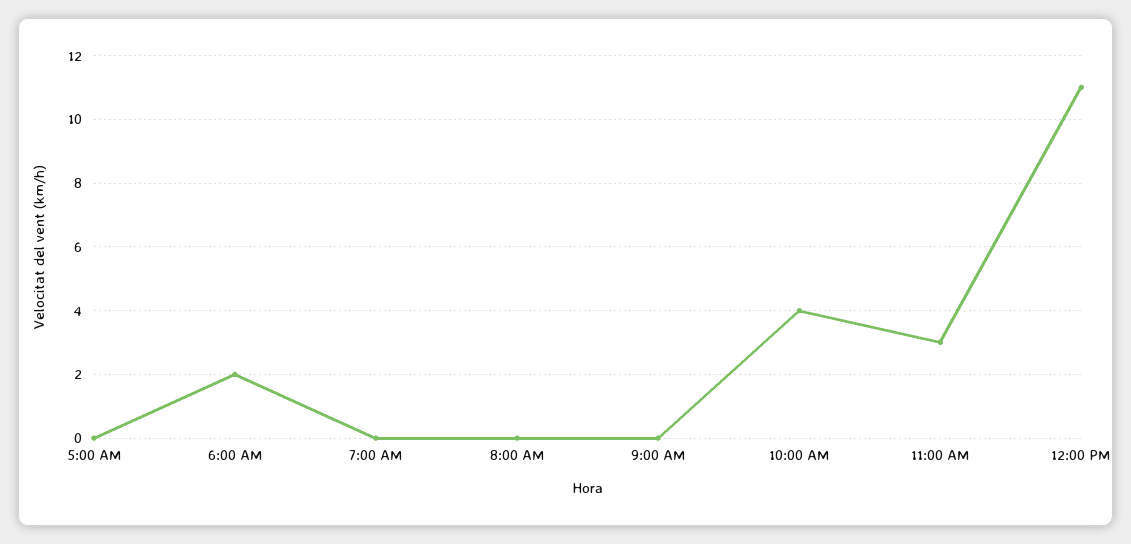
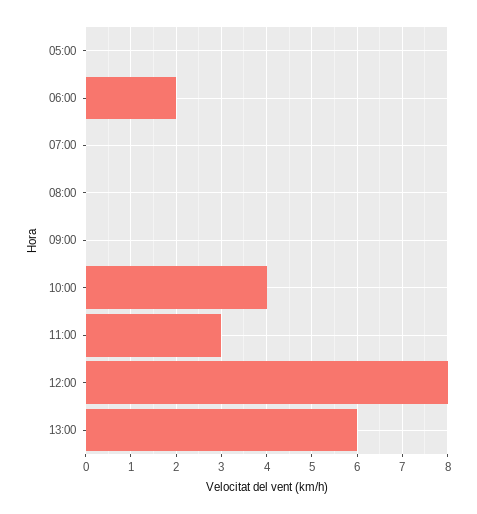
12:00 PM: 11 -> 8
13:00: none -> 6

